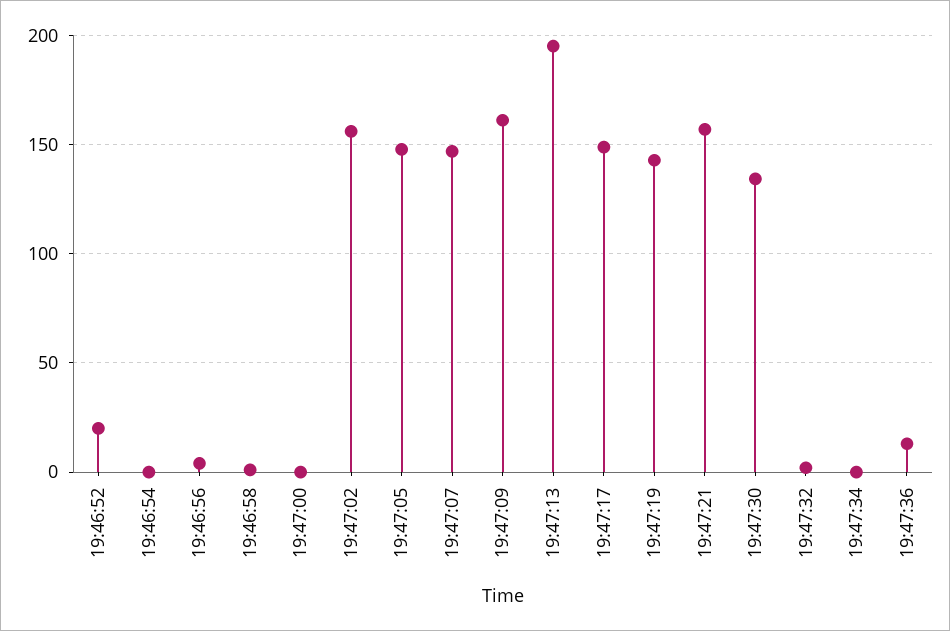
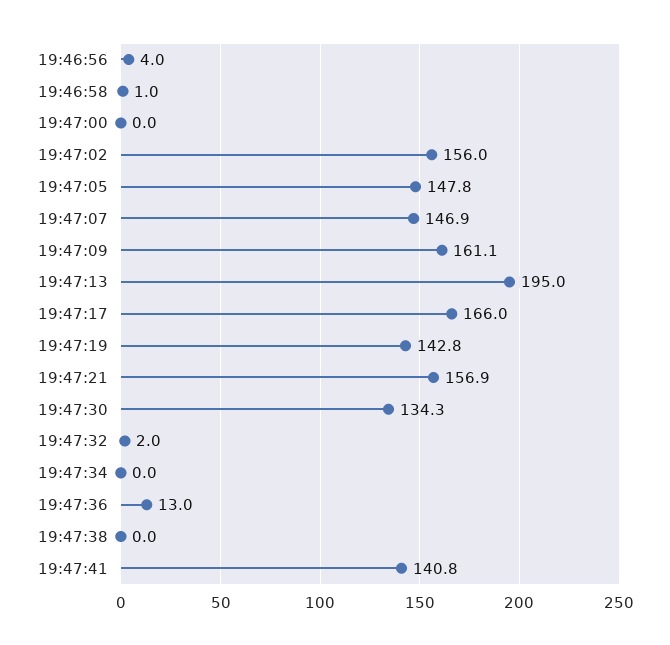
19:46:52: 20 -> none
19:46:54: 0 -> none
19:47:17: 150 -> 166
19:47:38: none -> 0
19:47:41: none -> 140.8

